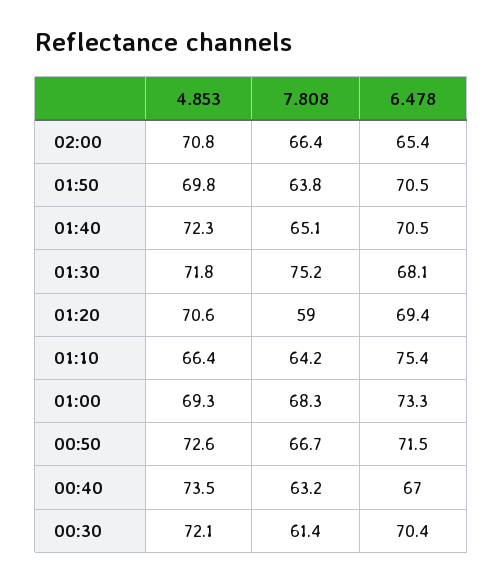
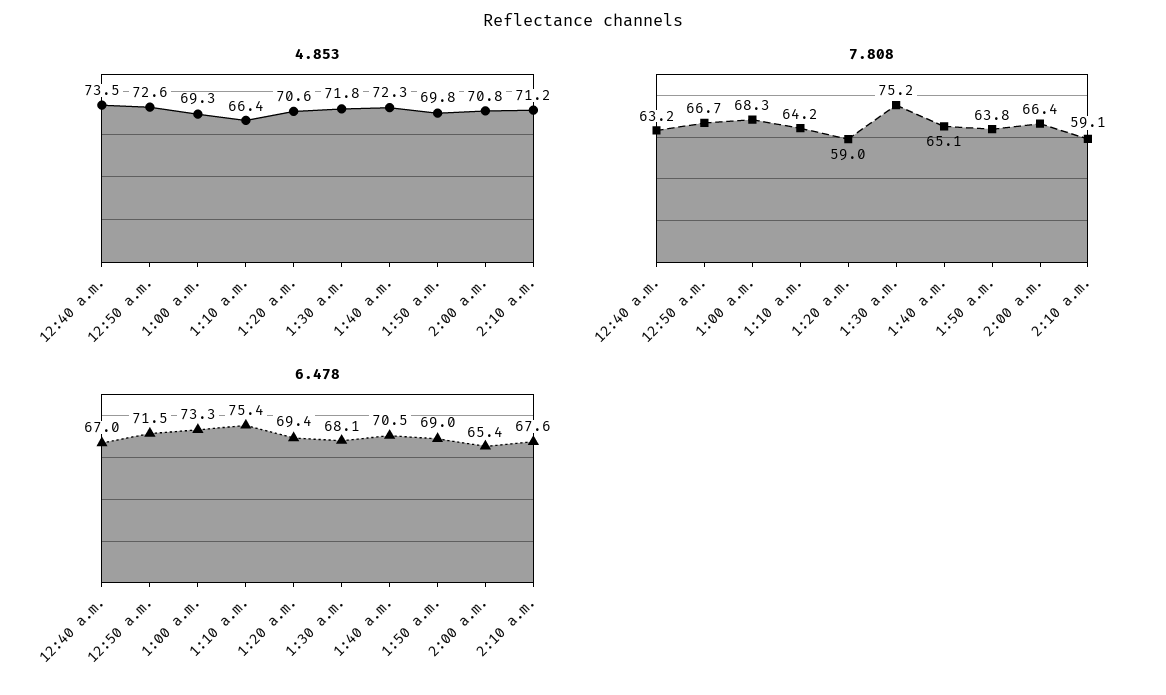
6.478, 01:50: 70.5 -> 69
4.853, 00:30: 72.1 -> none
7.808, 00:30: 61.4 -> none
6.478, 00:30: 70.4 -> none
4.853, 2:10 a.m.: none -> 71.2
7.808, 2:10 a.m.: none -> 59.1
6.478, 2:10 a.m.: none -> 67.6

